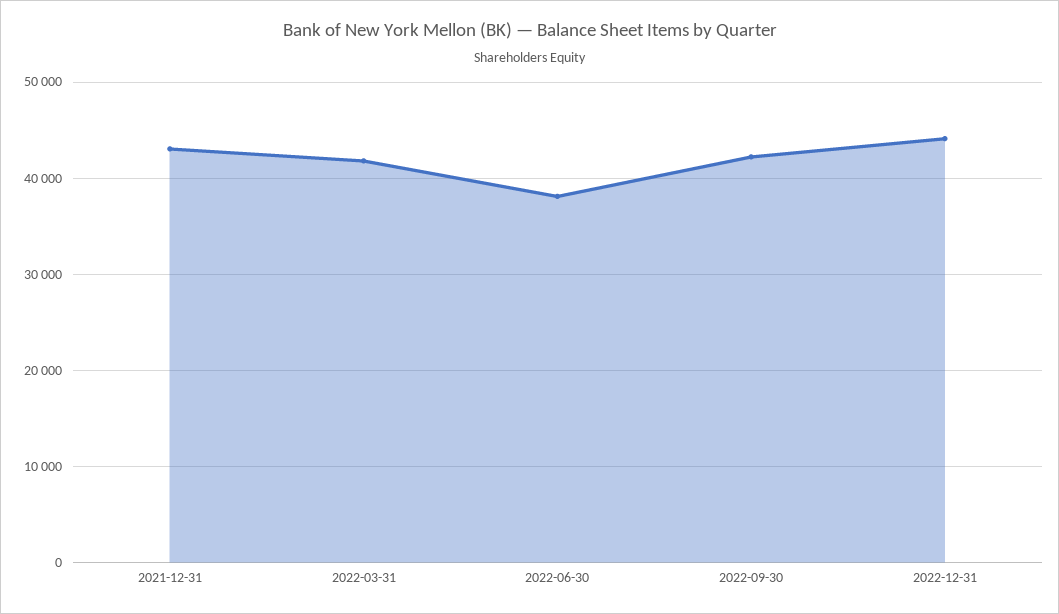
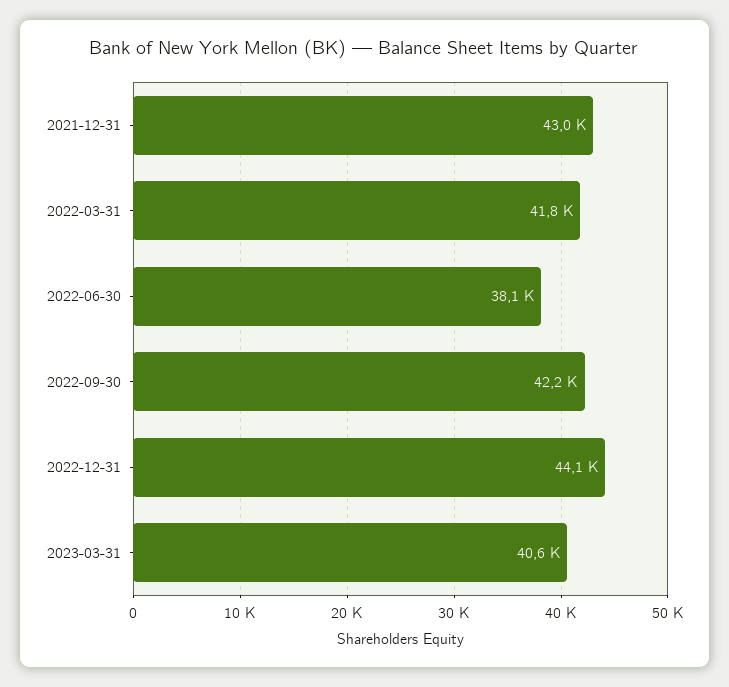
2023-03-31: none -> 40600

